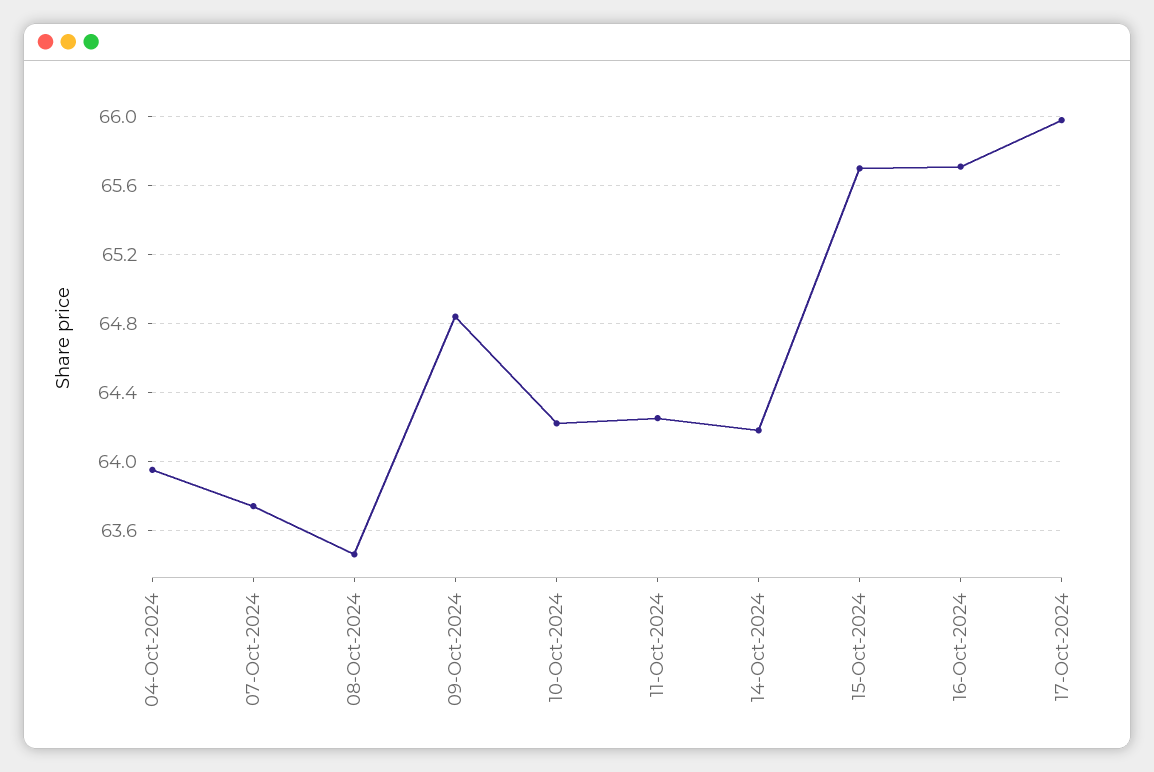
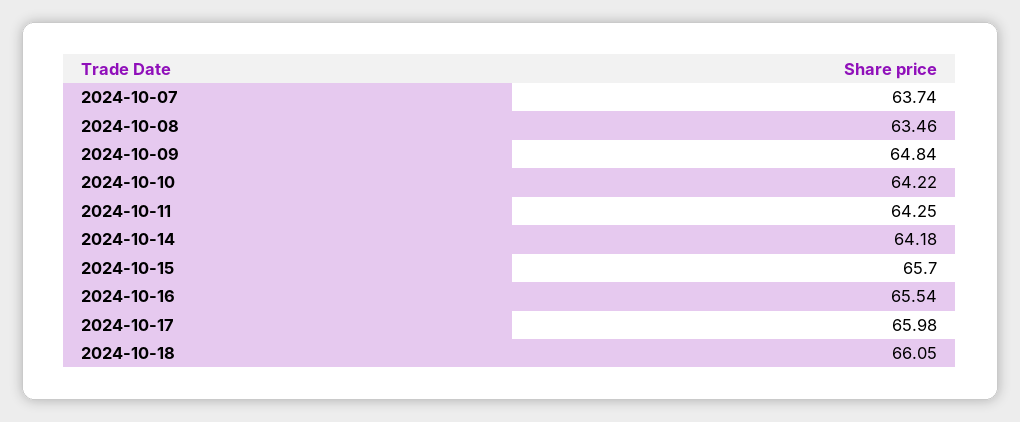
04-Oct-2024: 63.95 -> none
16-Oct-2024: 65.7 -> 65.54
2024-10-18: none -> 66.05

